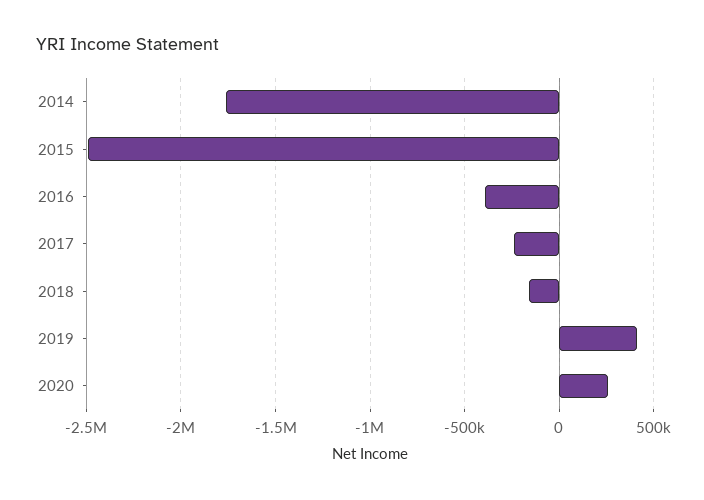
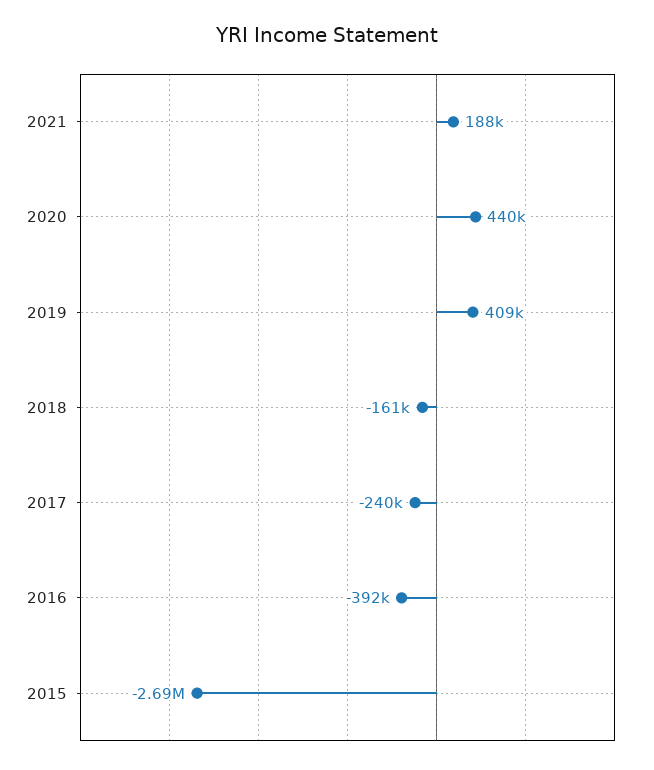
2014: -1750000 -> none
2015: -2500000 -> -2690000
2020: 250000 -> 440000
2021: none -> 188000

